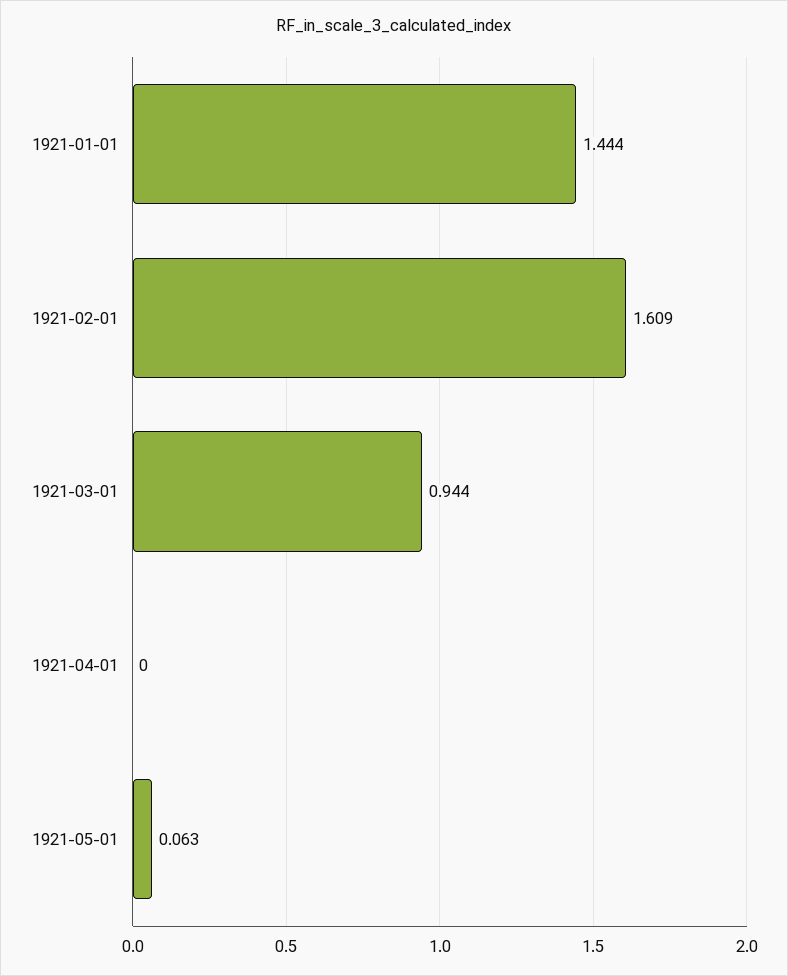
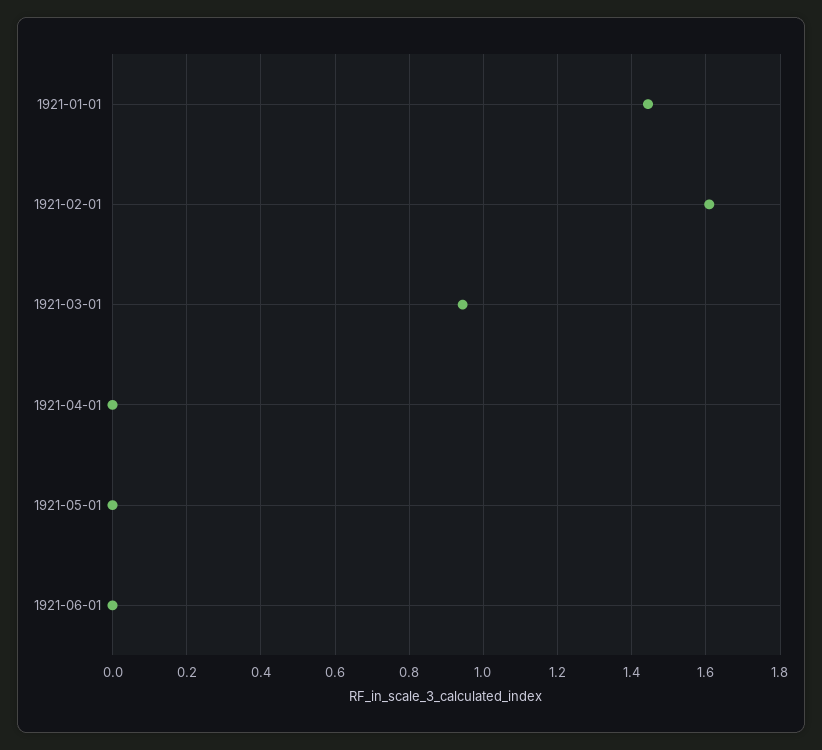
1921-05-01: 0.063 -> 0
1921-06-01: none -> 0

